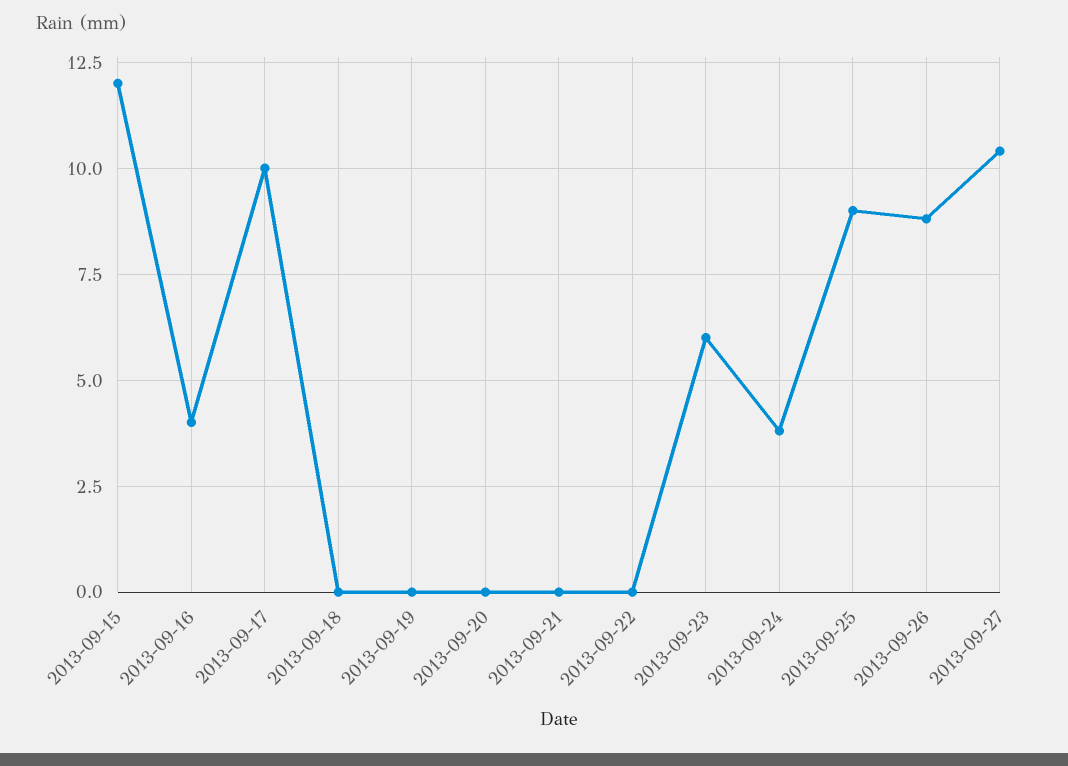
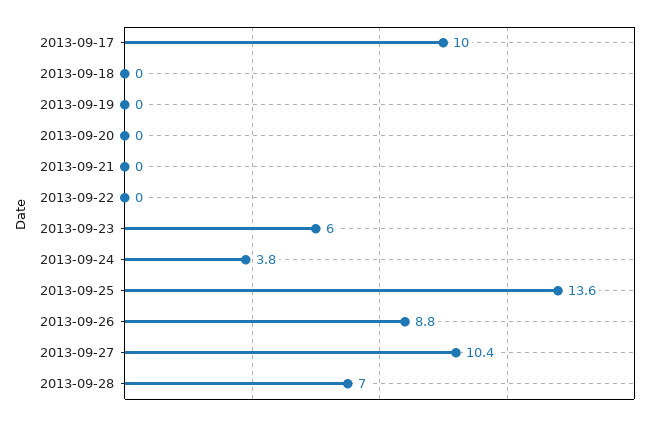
2013-09-15: 12 -> none
2013-09-16: 4 -> none
2013-09-25: 9 -> 13.6
2013-09-28: none -> 7

